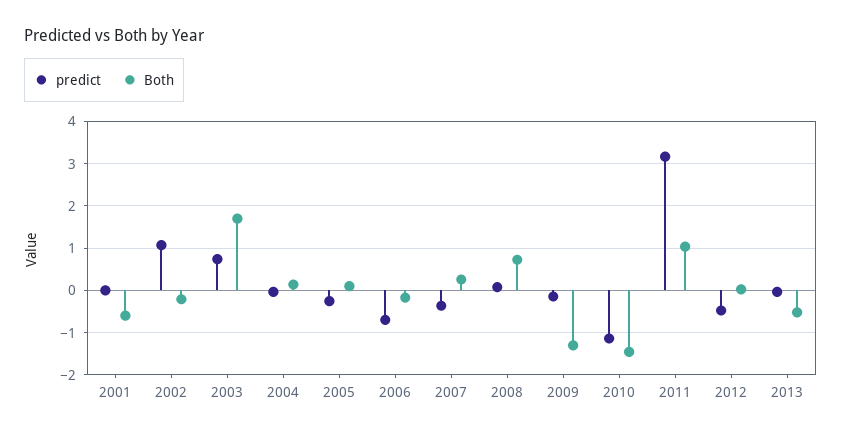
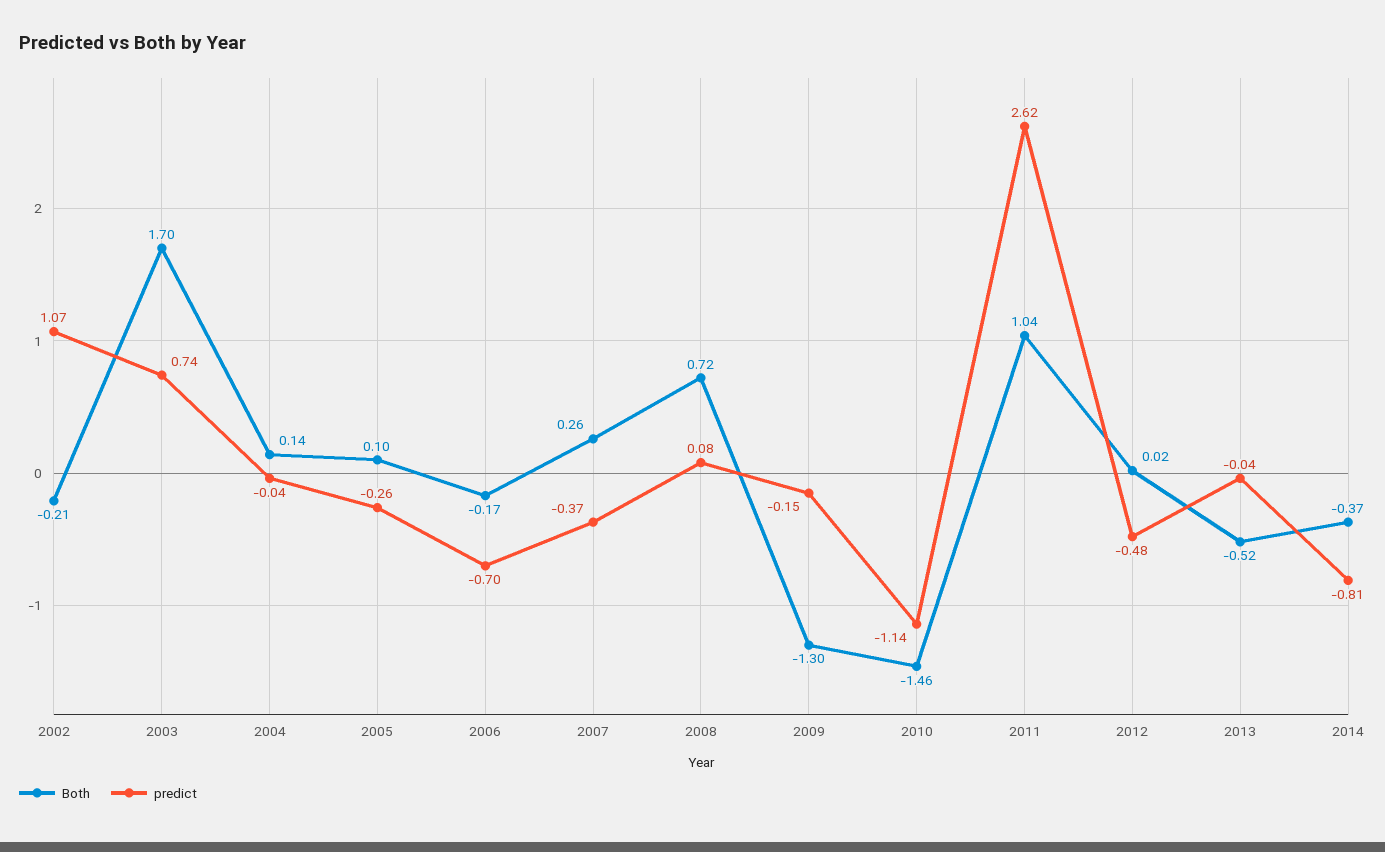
predict, 2001: 0 -> none
Both, 2001: -0.6 -> none
predict, 2011: 3.2 -> 2.62
Both, 2014: none -> -0.37
predict, 2014: none -> -0.81

